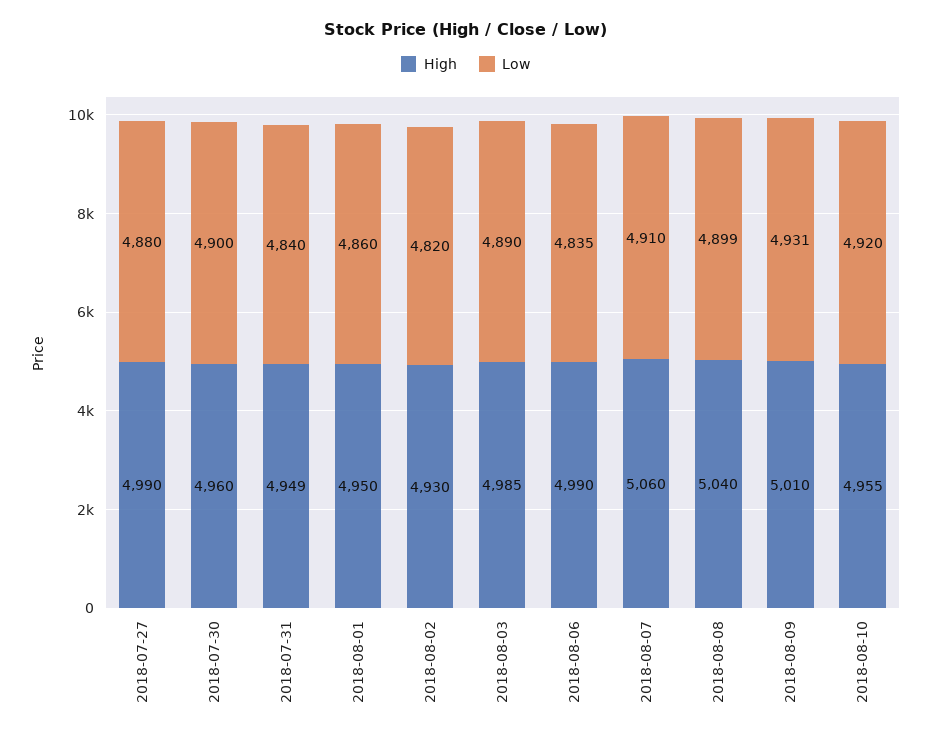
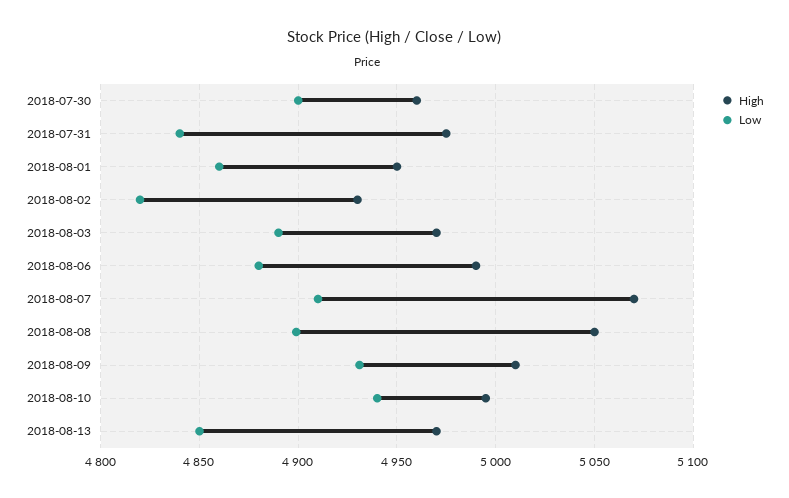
High, 2018-07-27: 4990 -> none
Low, 2018-07-27: 4880 -> none
High, 2018-07-31: 4949 -> 4975
High, 2018-08-03: 4985 -> 4970
Low, 2018-08-06: 4835 -> 4880
High, 2018-08-07: 5060 -> 5070
High, 2018-08-08: 5040 -> 5050
High, 2018-08-10: 4955 -> 4995
Low, 2018-08-10: 4920 -> 4940
High, 2018-08-13: none -> 4970
Low, 2018-08-13: none -> 4850

